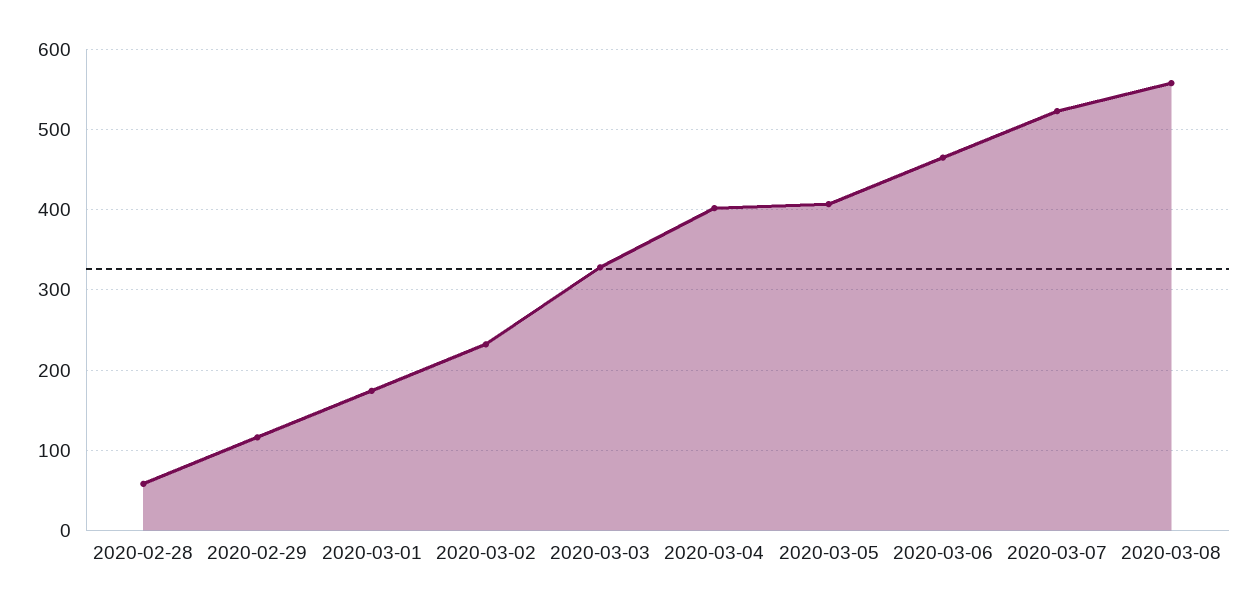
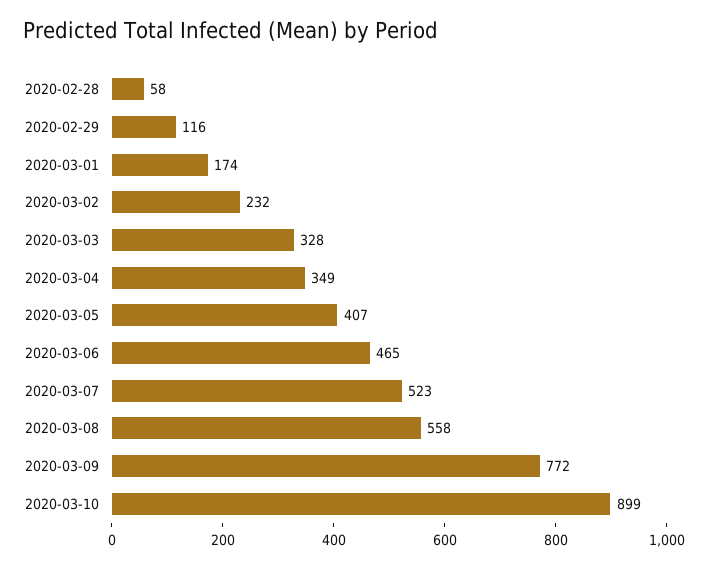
2020-03-04: 400 -> 349
2020-03-09: none -> 772
2020-03-10: none -> 899

